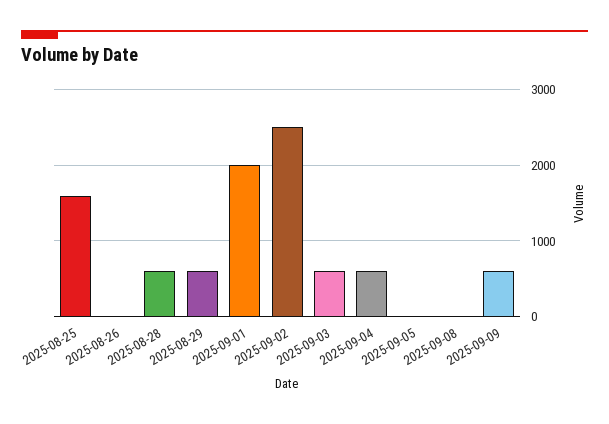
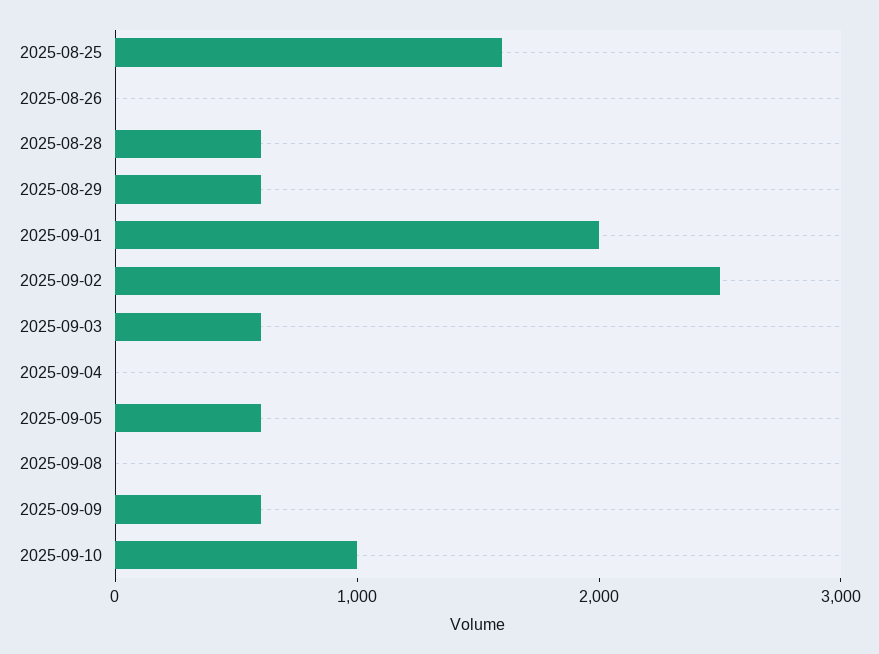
2025-09-04: 600 -> 0
2025-09-05: 0 -> 600
2025-09-10: none -> 1000

